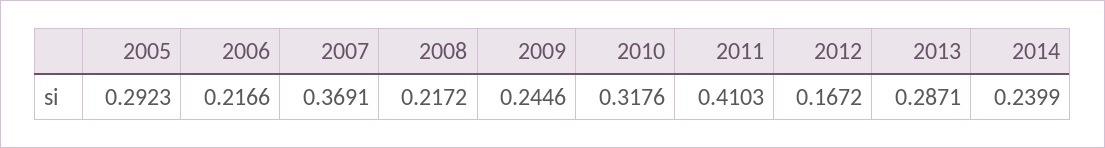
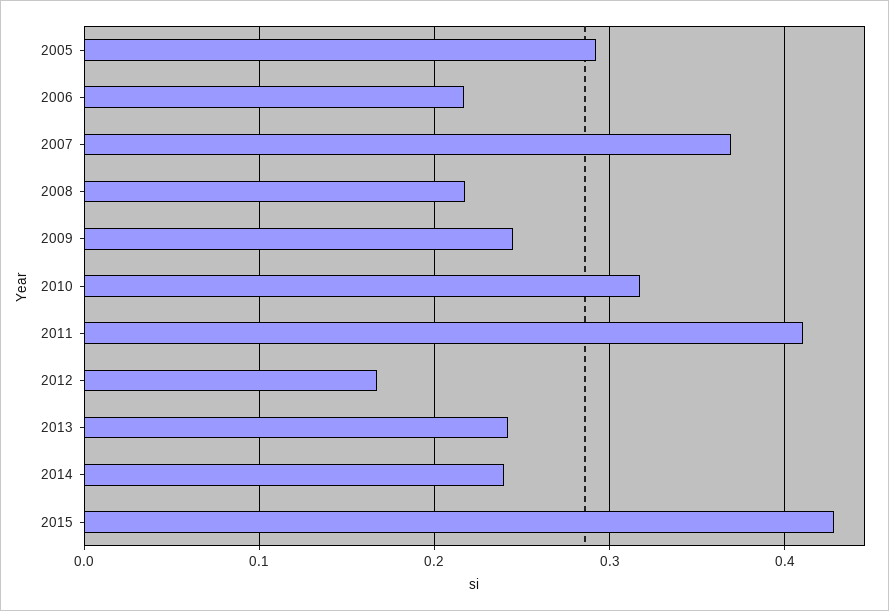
2013: 0.2871 -> 0.24
2015: none -> 0.43

